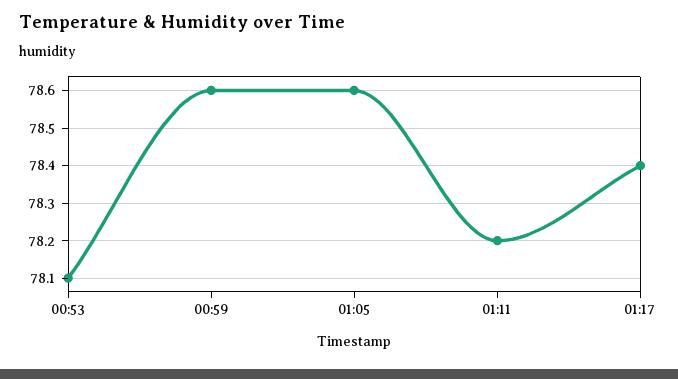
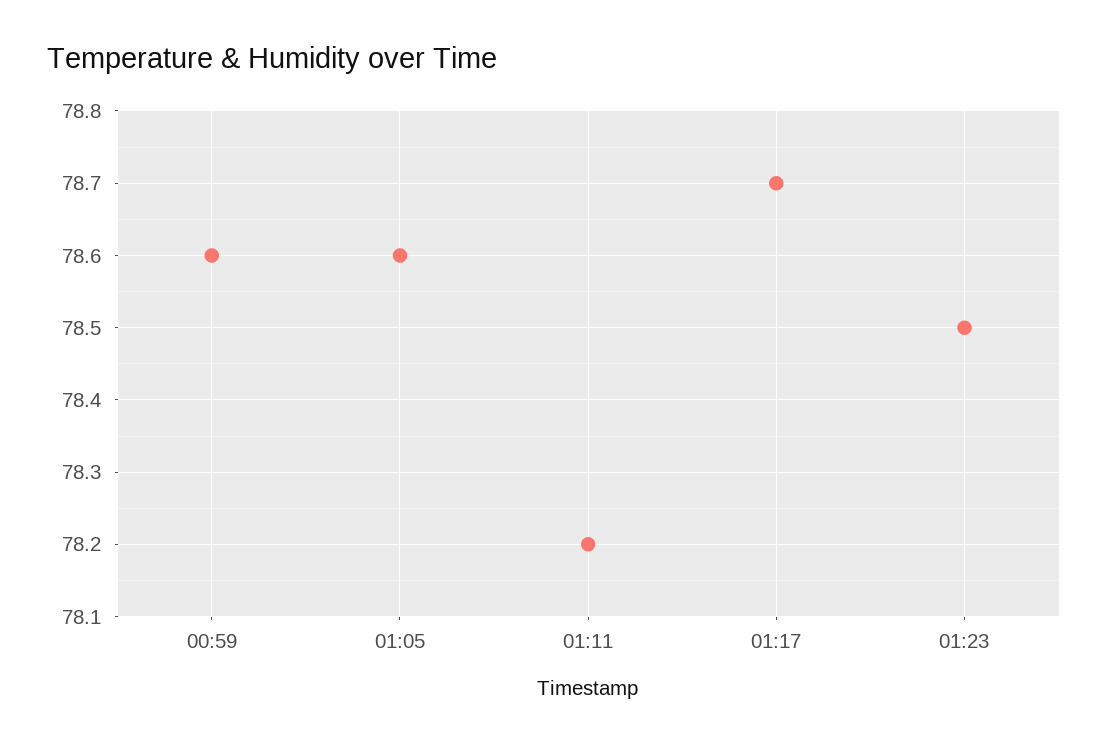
00:53: 78.1 -> none
01:17: 78.4 -> 78.7
01:23: none -> 78.5

